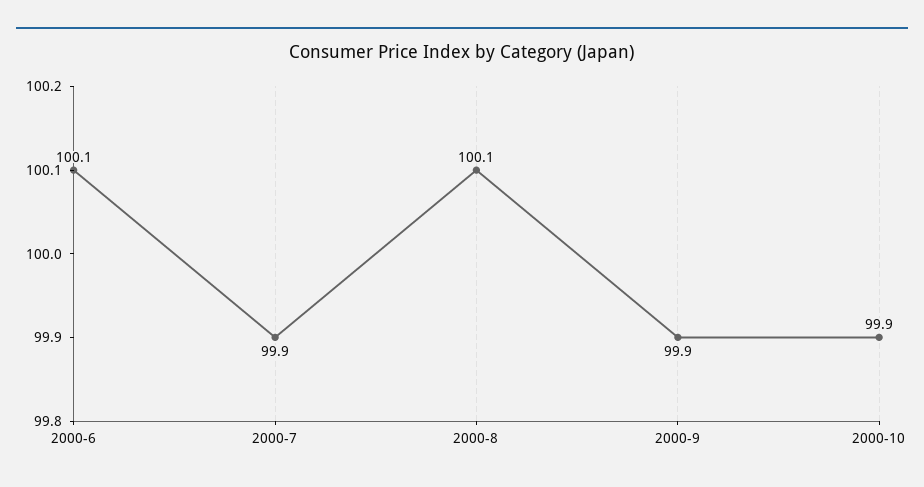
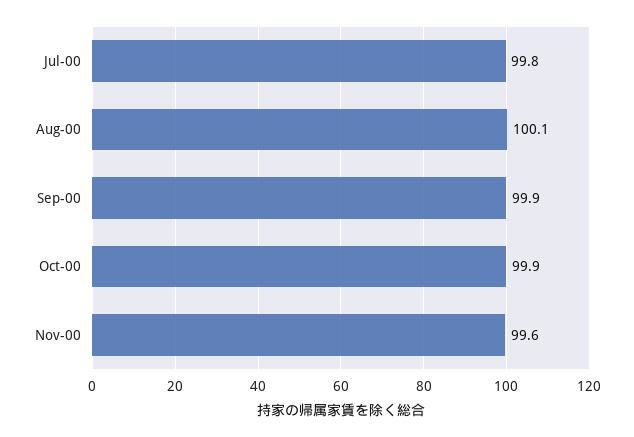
2000-6: 100.1 -> none
2000-7: 99.9 -> 99.8
Nov-00: none -> 99.6

